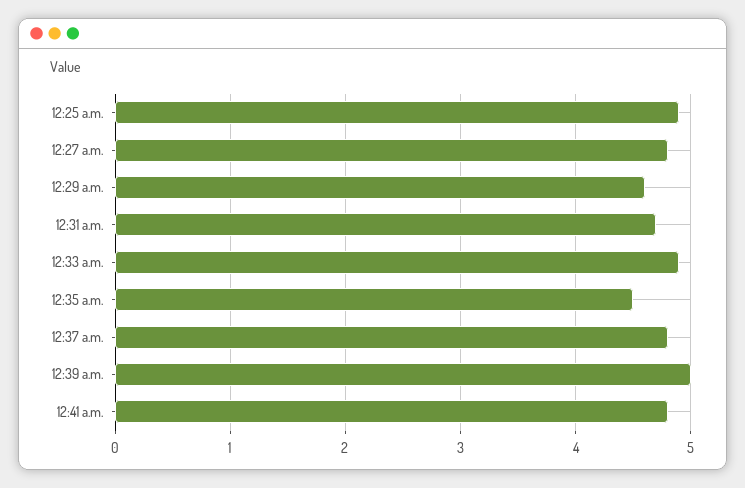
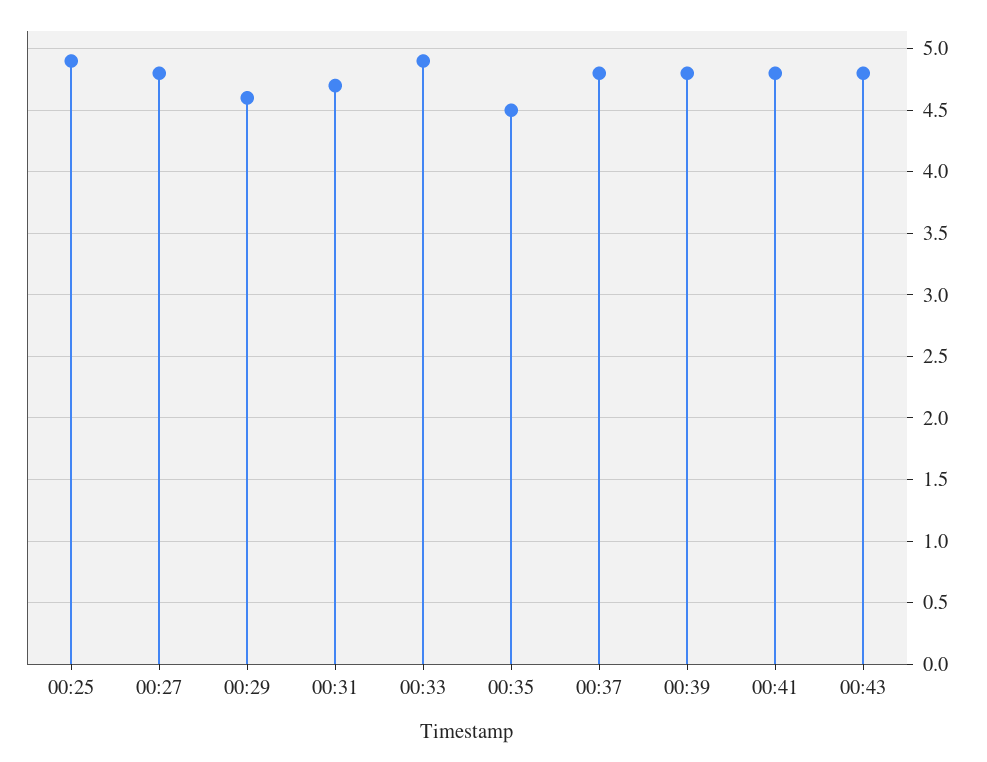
12:39 a.m.: 5 -> 4.8
00:43: none -> 4.8

